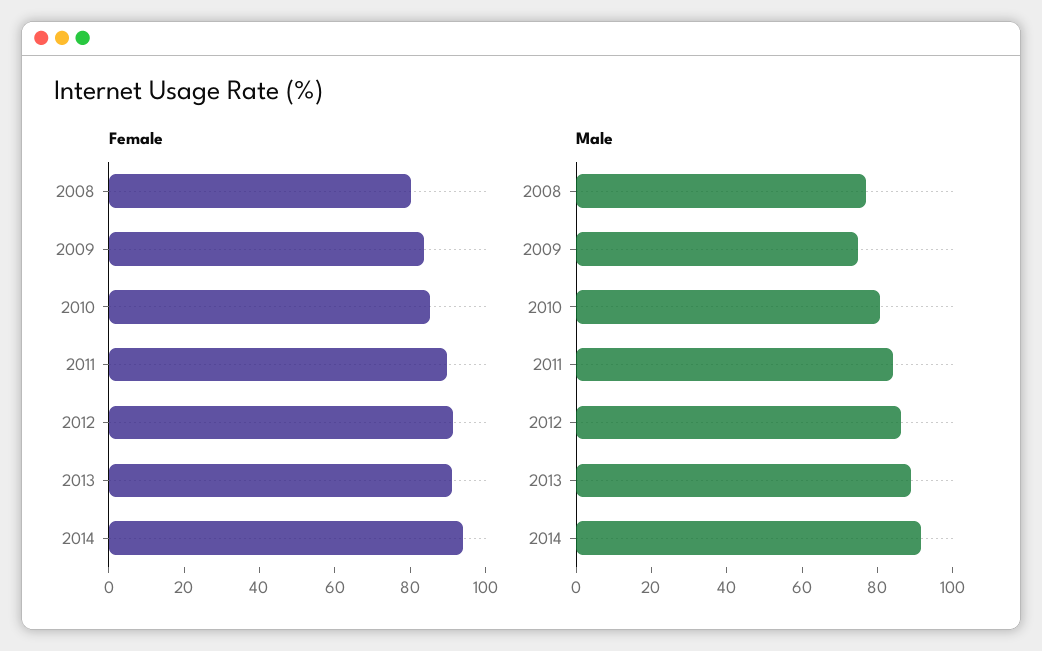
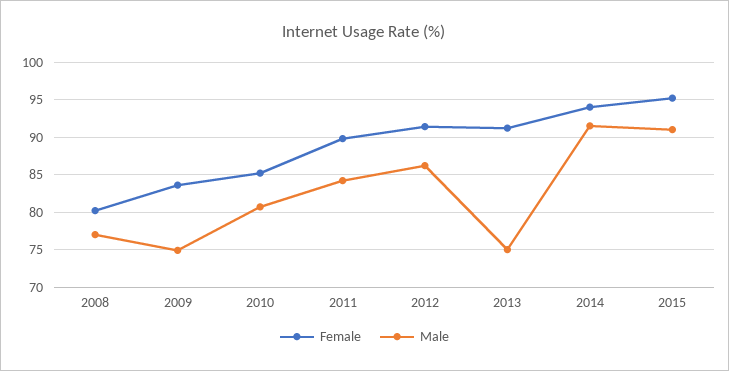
Male, 2013: 90 -> 75
Female, 2015: none -> 95
Male, 2015: none -> 91

